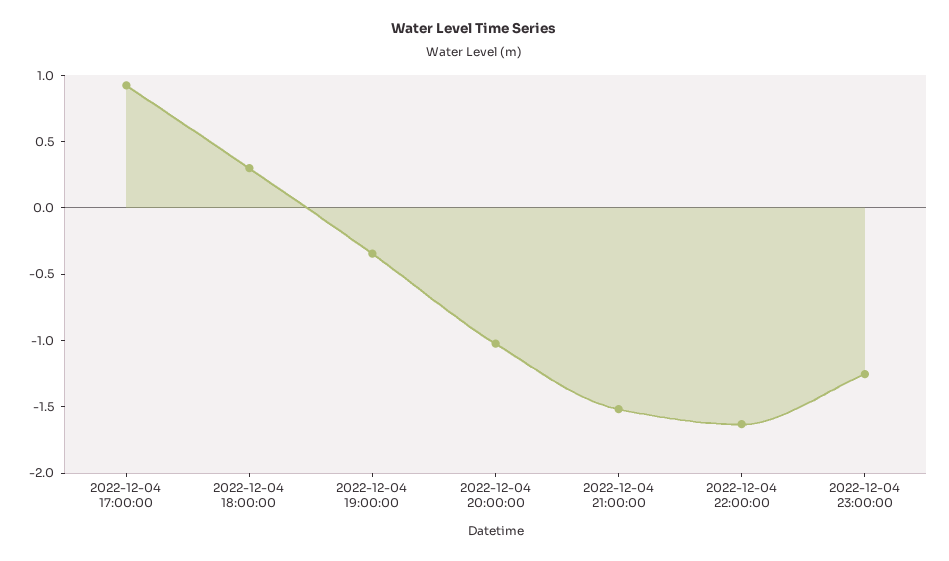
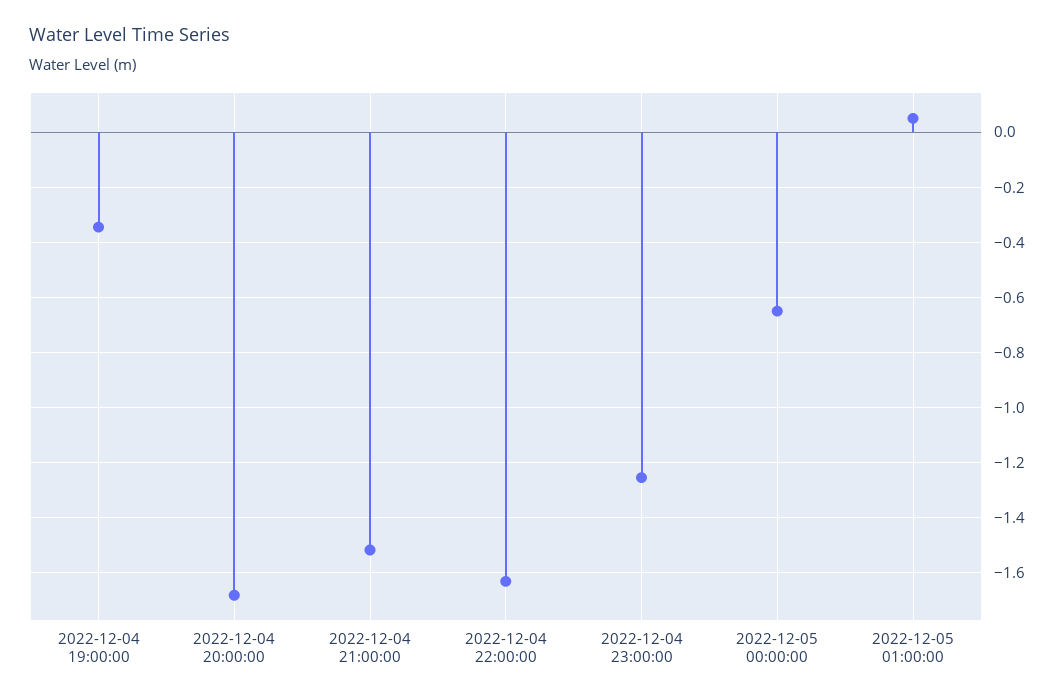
2022-12-04 17:00:00: 0.9 -> none
2022-12-04 18:00:00: 0.3 -> none
2022-12-04 20:00:00: -1 -> -1.675
2022-12-05 00:00:00: none -> -0.65
2022-12-05 01:00:00: none -> 0.05

